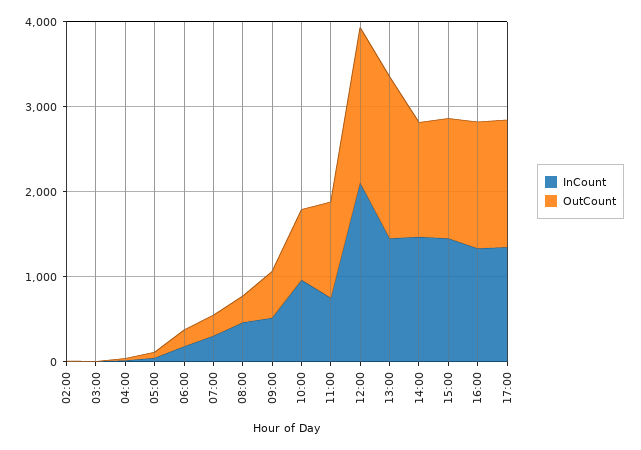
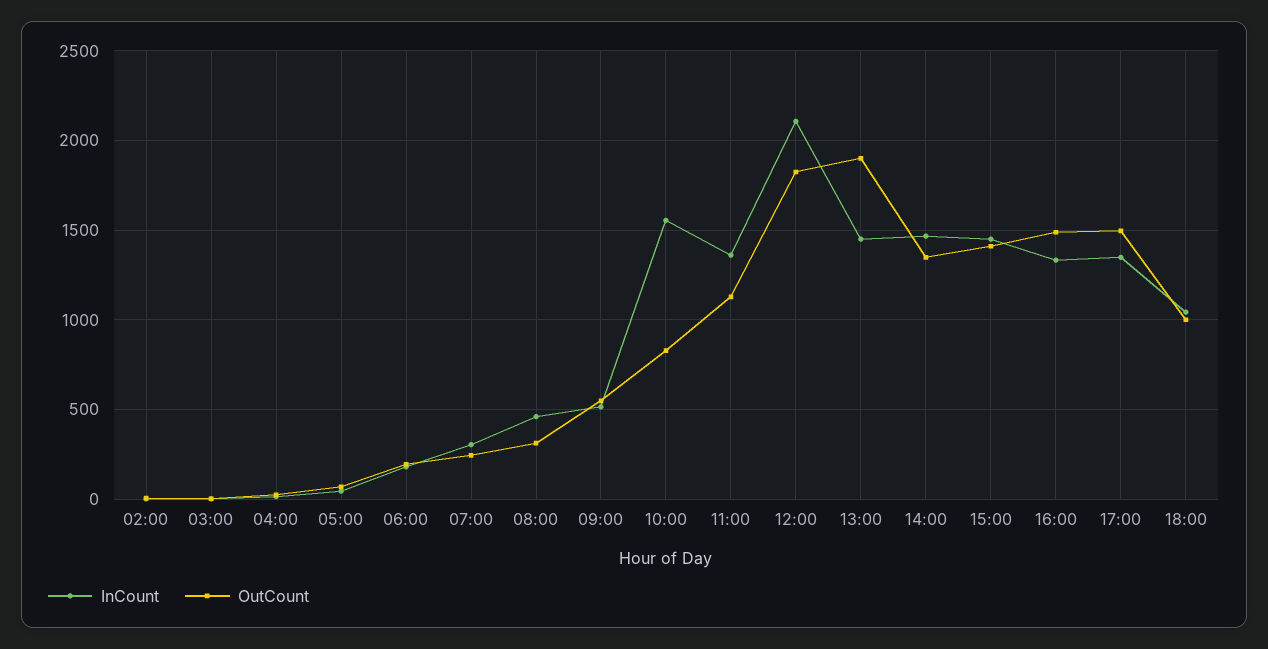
InCount, 10:00: 1000 -> 1550
InCount, 11:00: 800 -> 1350
InCount, 18:00: none -> 1050
OutCount, 18:00: none -> 1000

